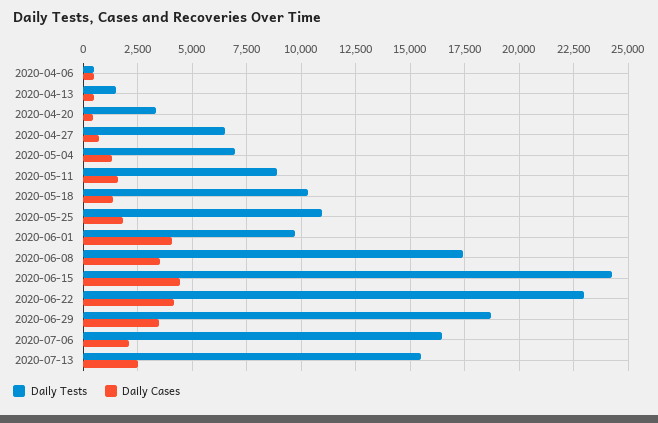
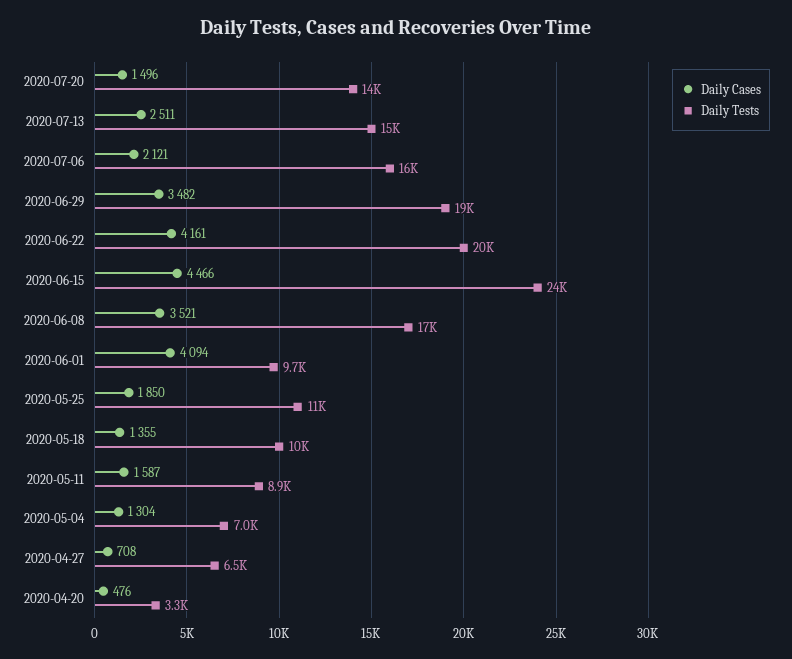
Daily Tests, 2020-04-06: 500 -> none
Daily Cases, 2020-04-06: 500 -> none
Daily Tests, 2020-04-13: 1500 -> none
Daily Cases, 2020-04-13: 500 -> none
Daily Tests, 2020-06-22: 23000 -> 20000
Daily Cases, 2020-07-20: none -> 1496
Daily Tests, 2020-07-20: none -> 14000

